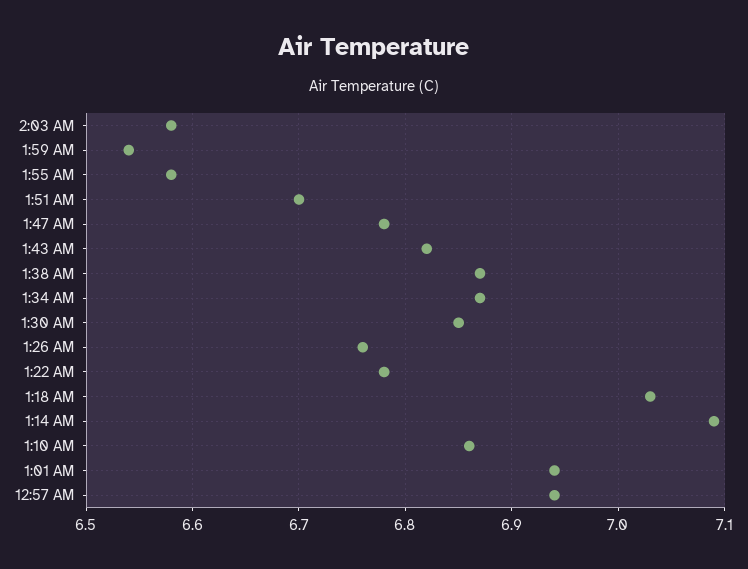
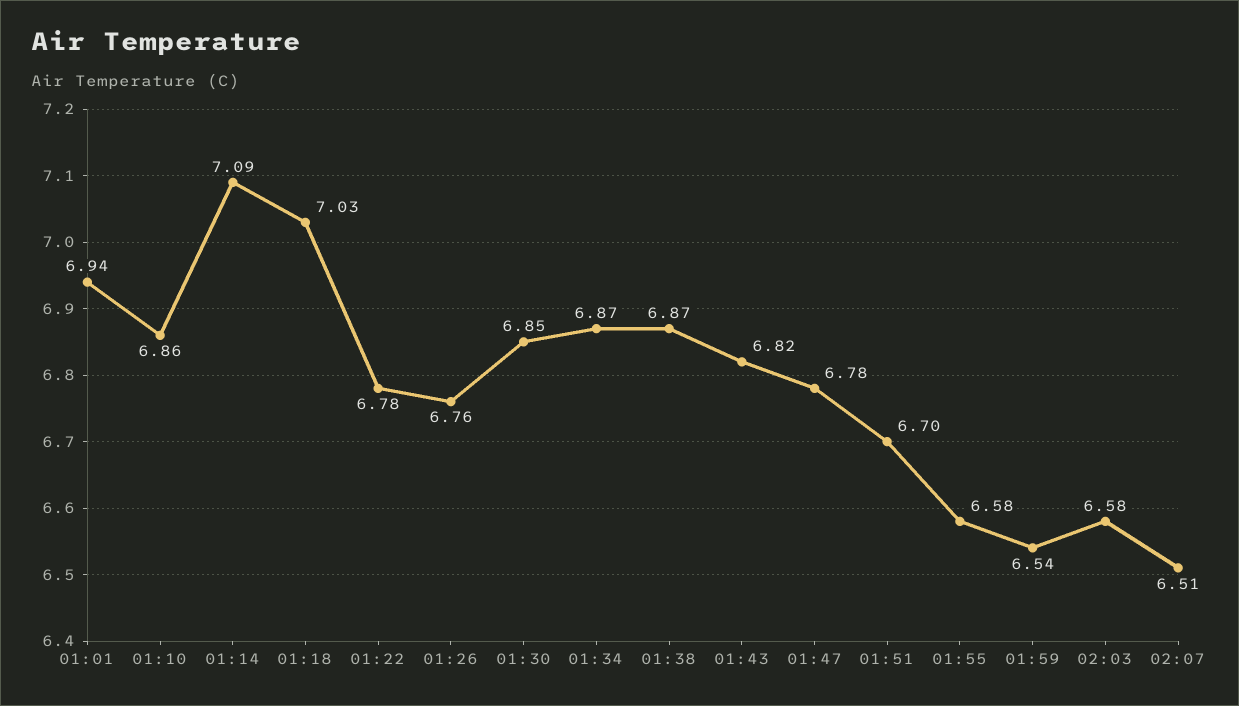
12:57 AM: 6.94 -> none
02:07: none -> 6.51

